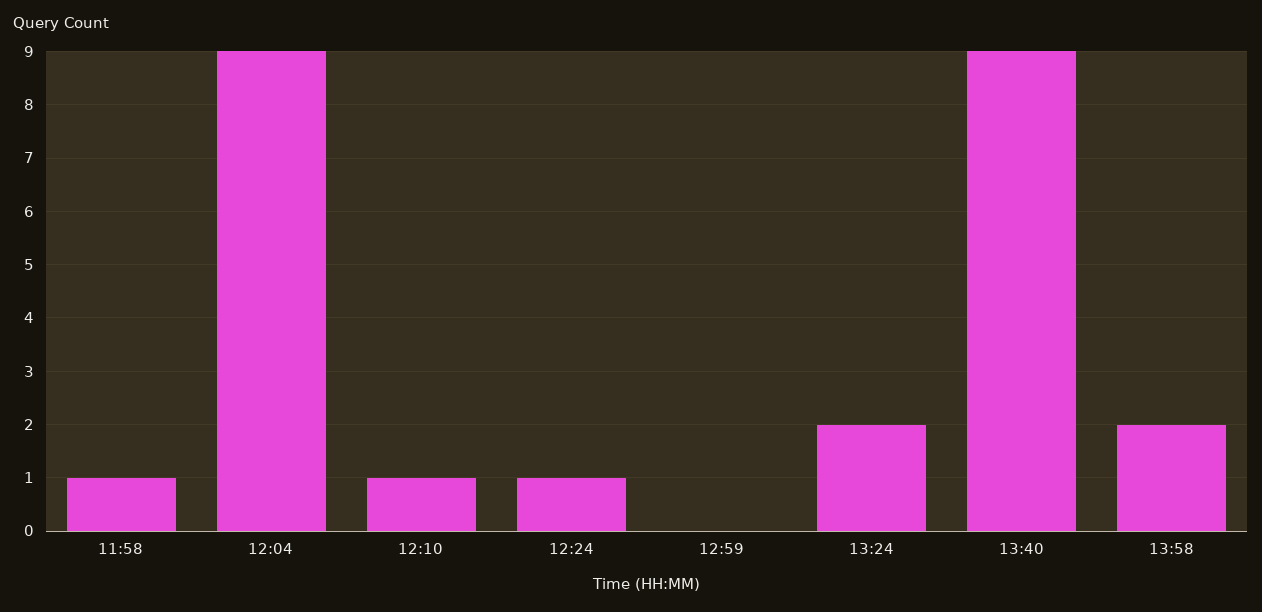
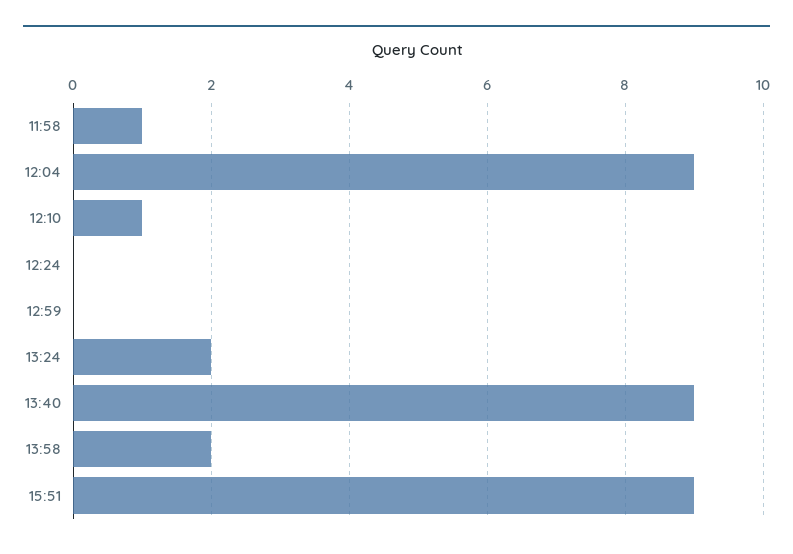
12:24: 1 -> 0
15:51: none -> 9

